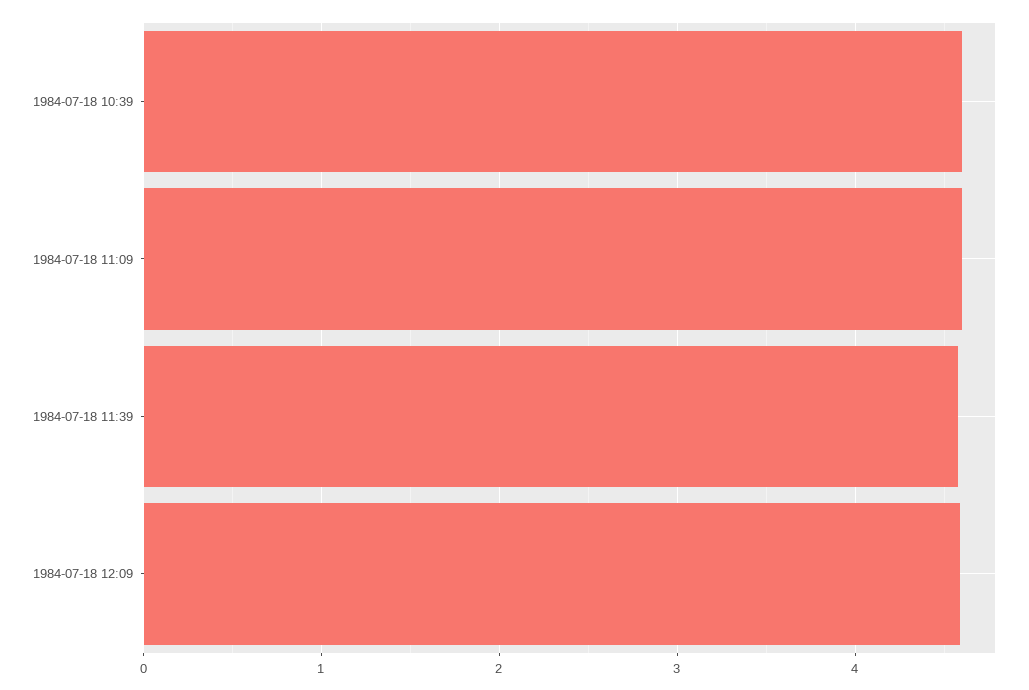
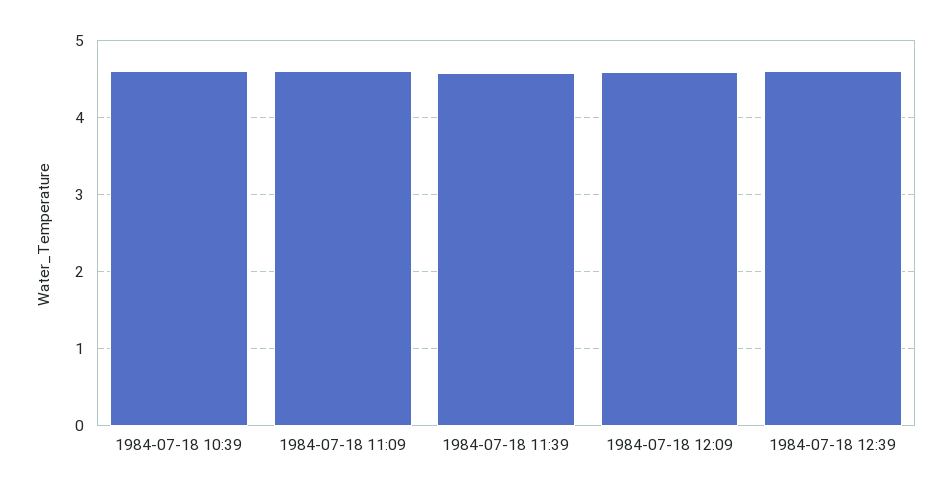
1984-07-18 12:39: none -> 4.6

